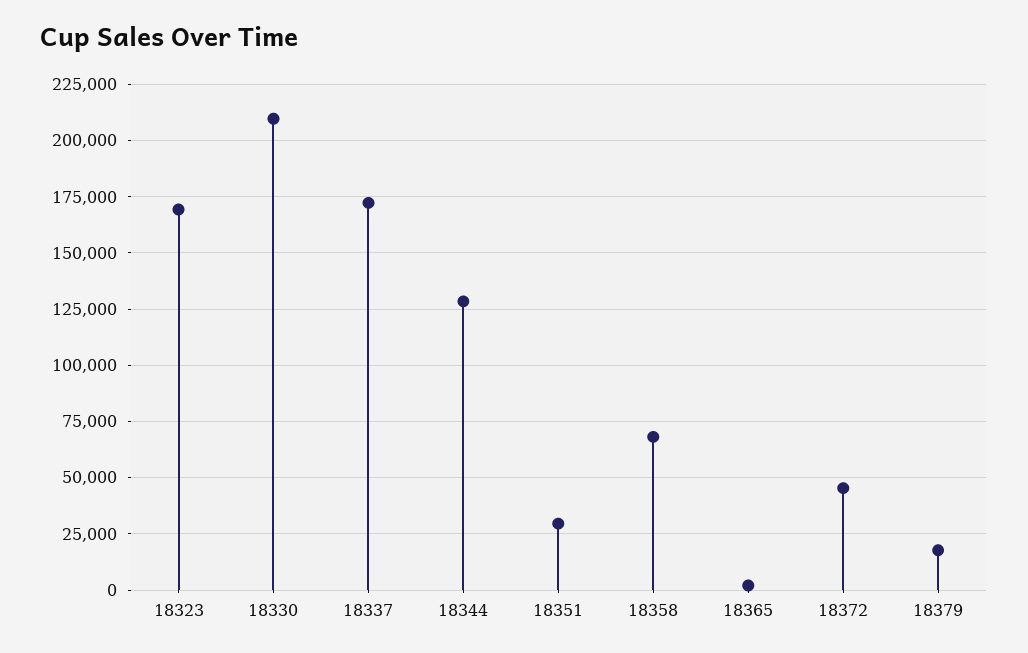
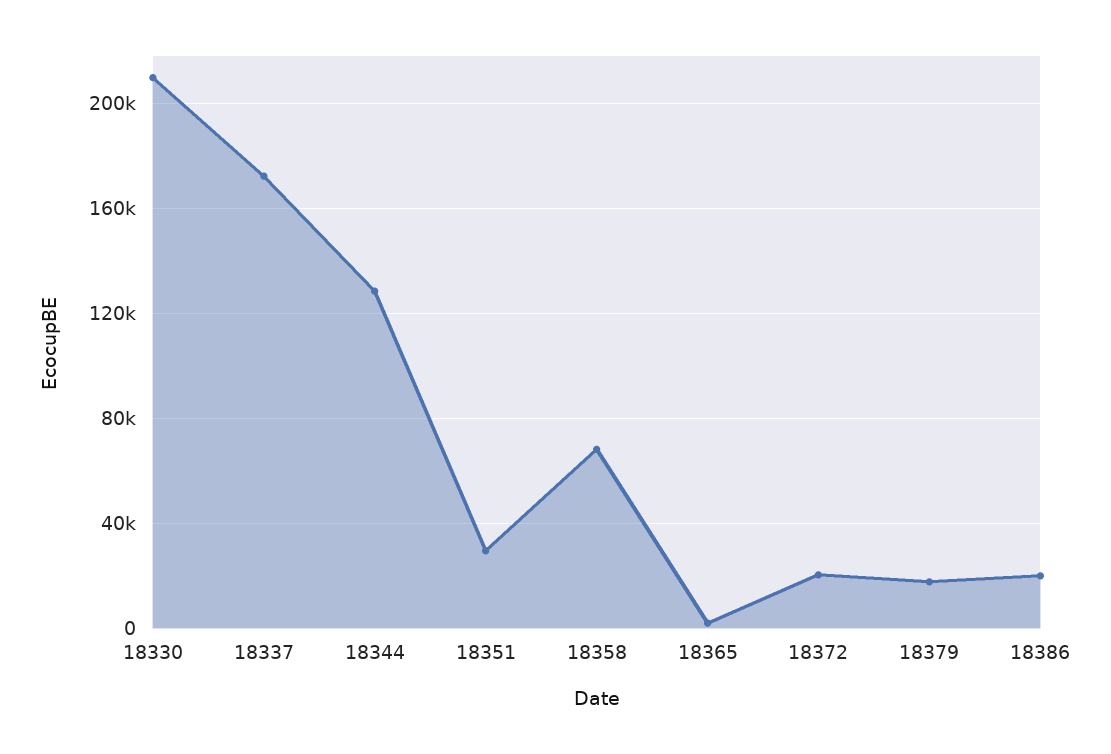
18323: 170000 -> none
18372: 45000 -> 20000
18386: none -> 20000

